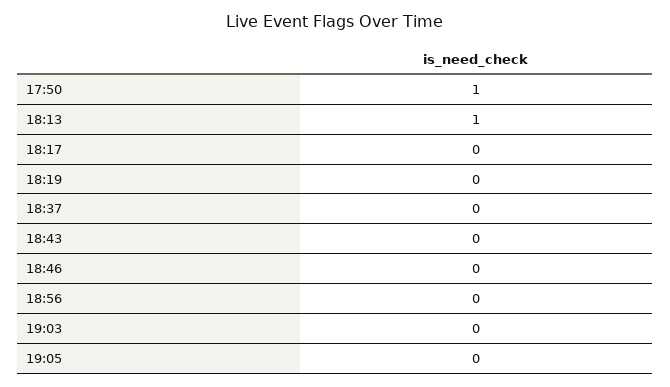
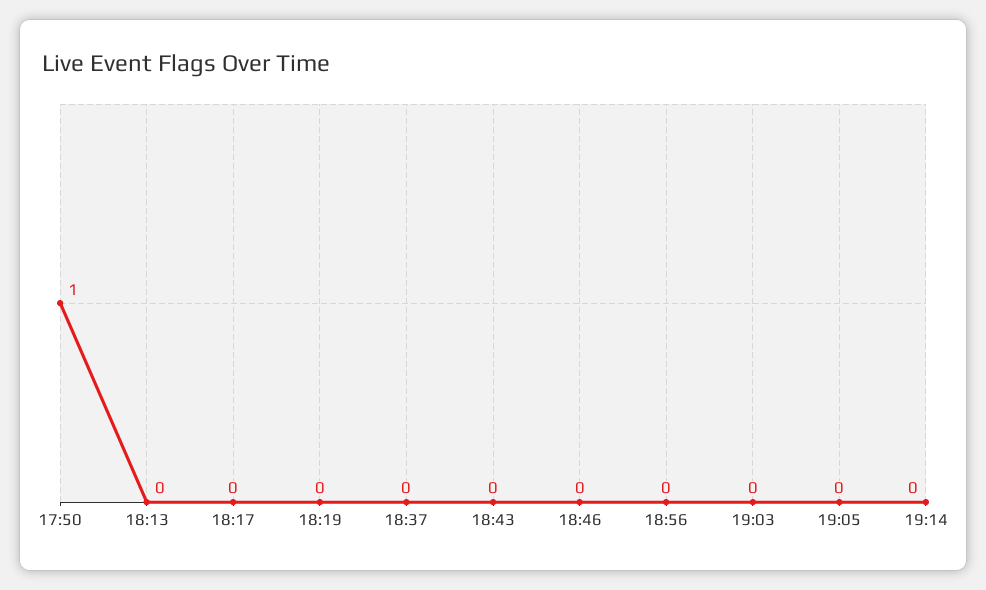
18:13: 1 -> 0
19:14: none -> 0

